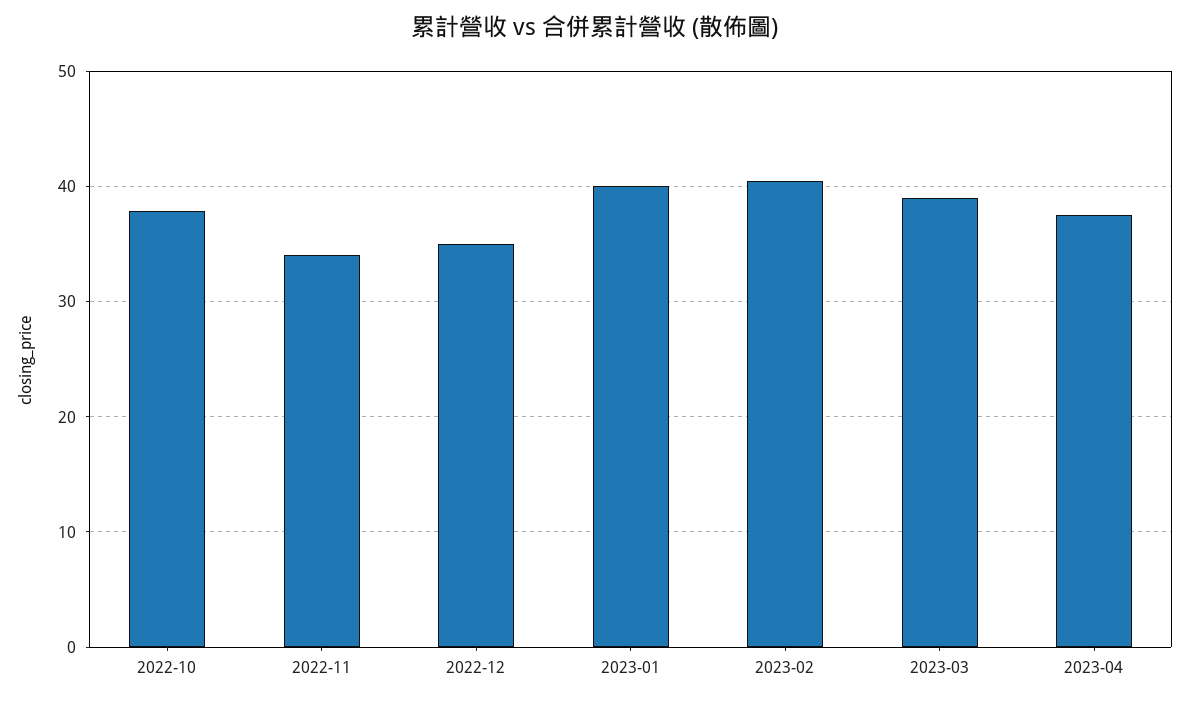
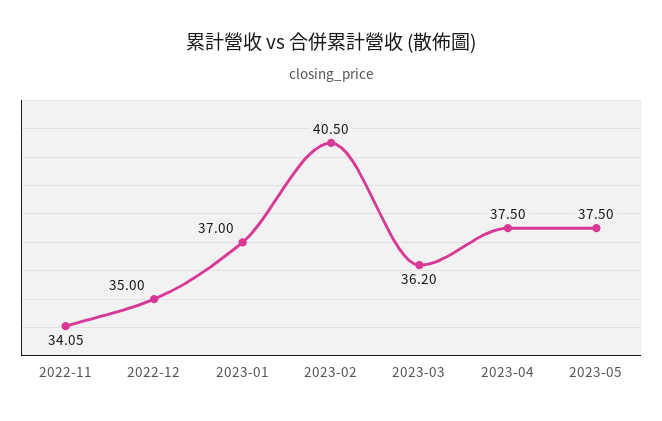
2022-10: 38 -> none
2023-01: 40 -> 37
2023-03: 39 -> 36.2
2023-05: none -> 37.5

